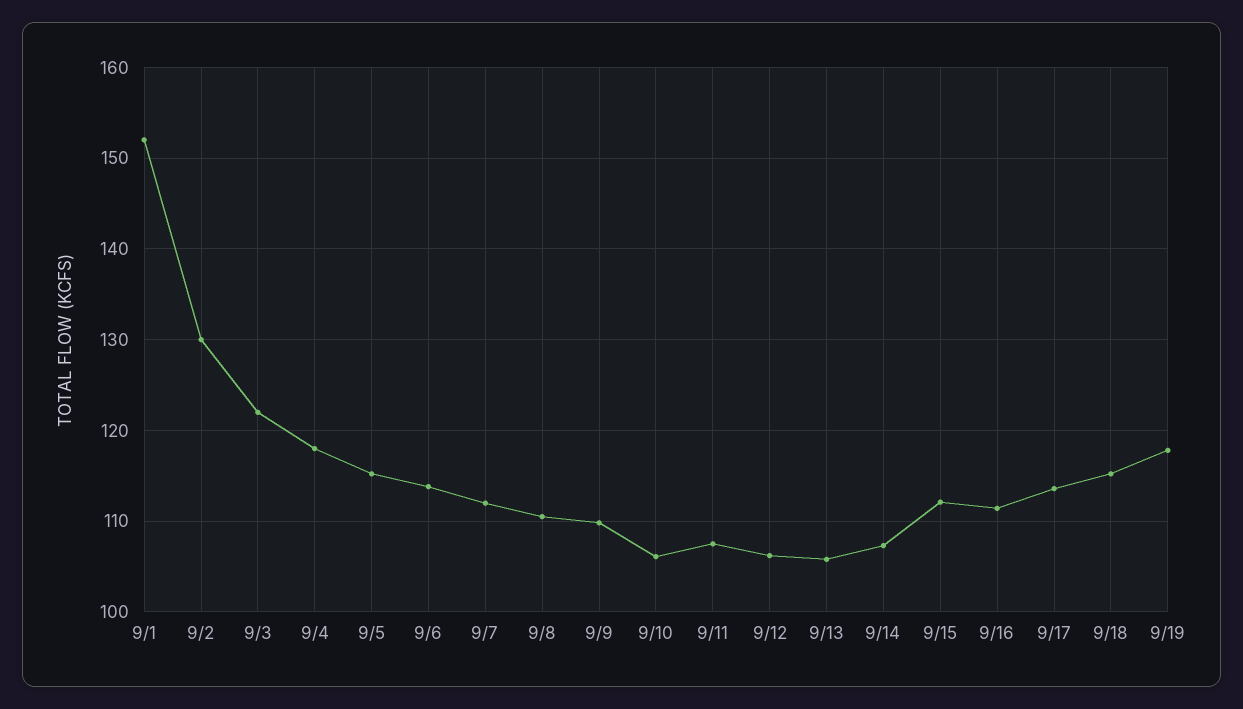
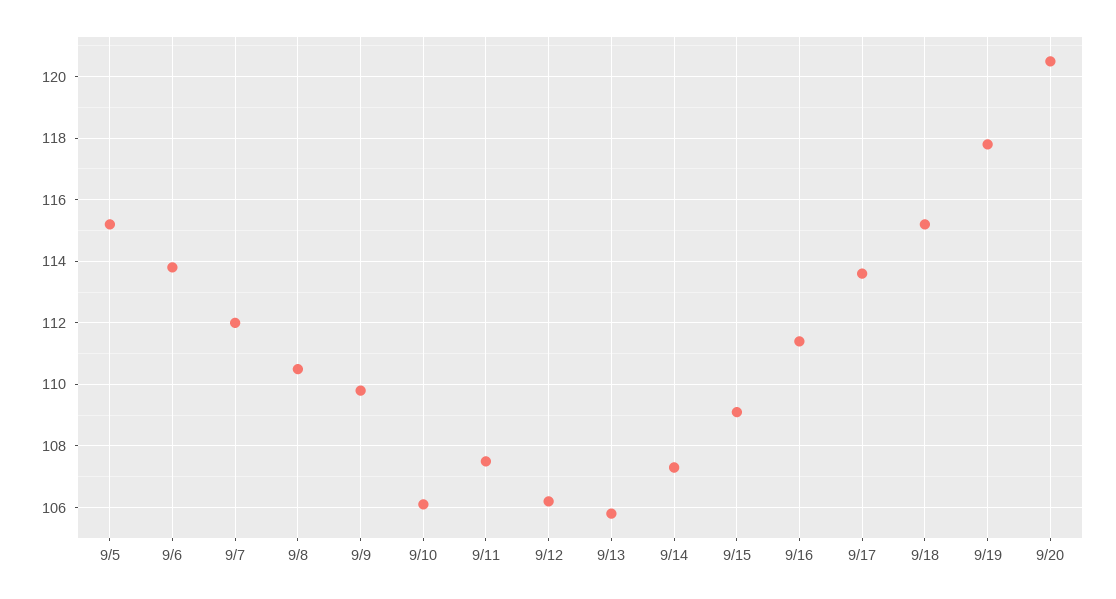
9/1: 152 -> none
9/2: 130 -> none
9/3: 122 -> none
9/4: 118 -> none
9/15: 112 -> 109
9/20: none -> 120.5

